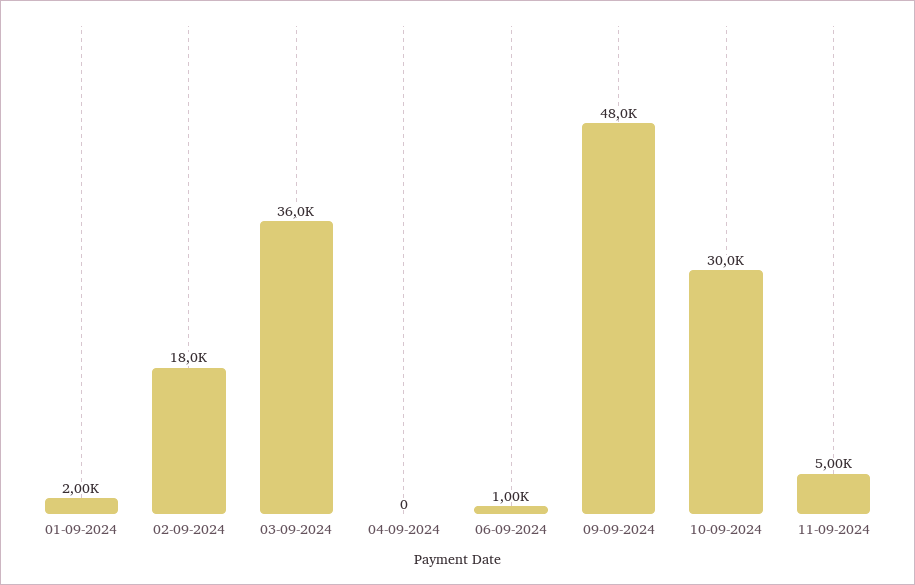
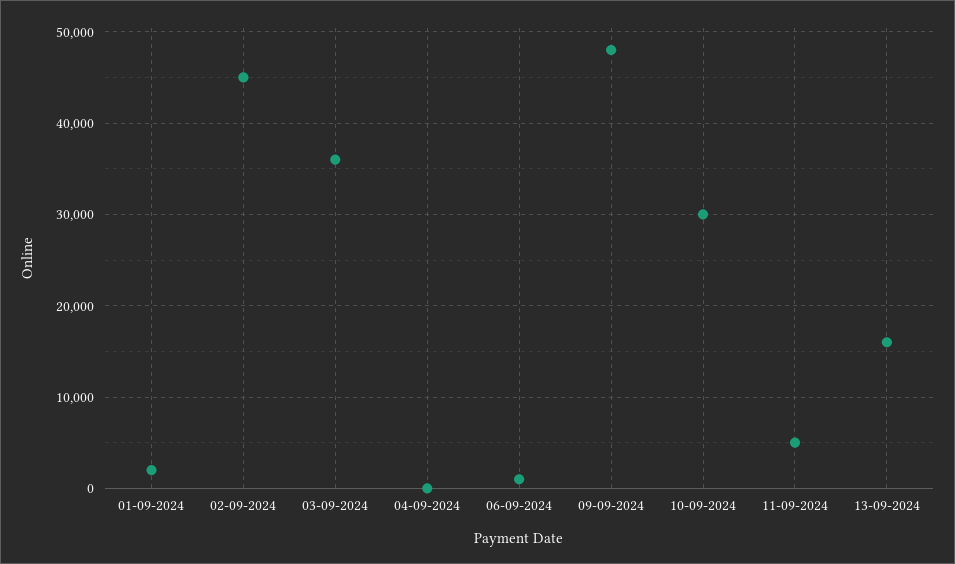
02-09-2024: 18000 -> 45000
13-09-2024: none -> 16000

